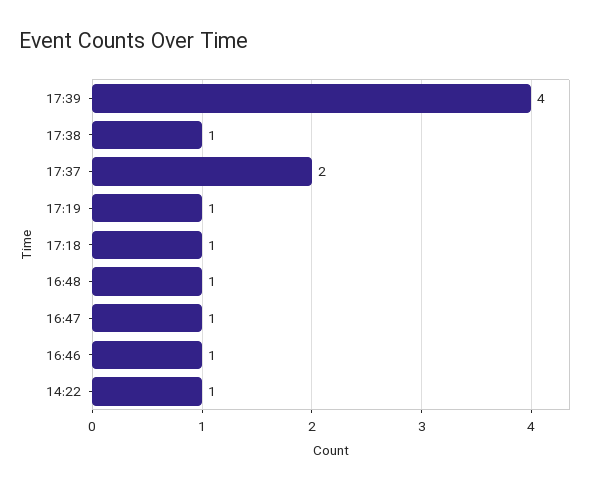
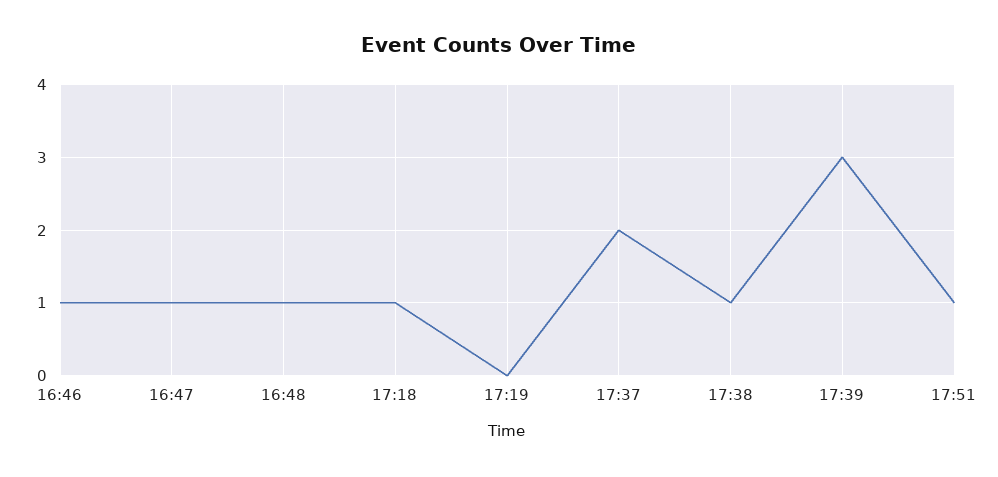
17:39: 4 -> 3
17:19: 1 -> 0
14:22: 1 -> none
17:51: none -> 1

